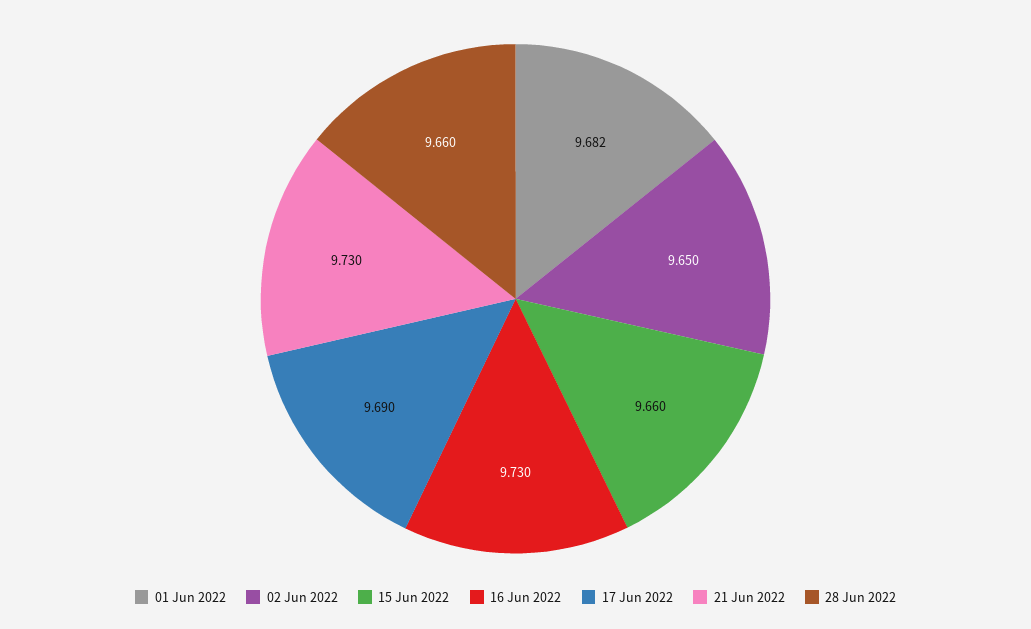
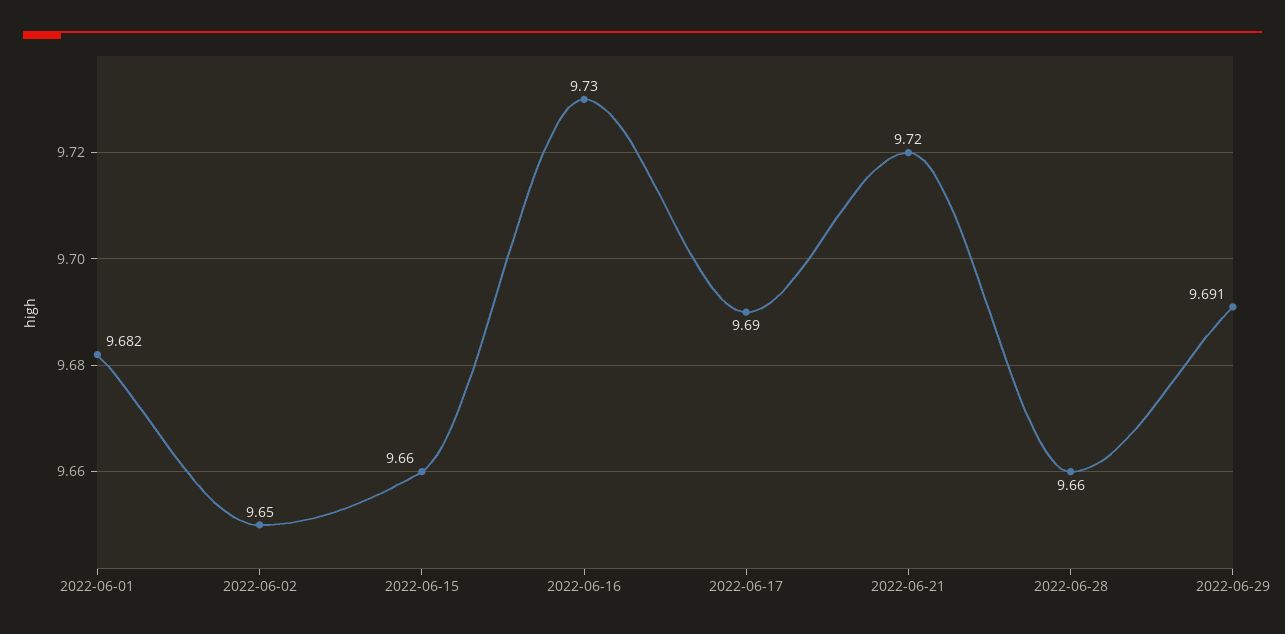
21 Jun 2022: 9.73 -> 9.72
2022-06-29: none -> 9.691

